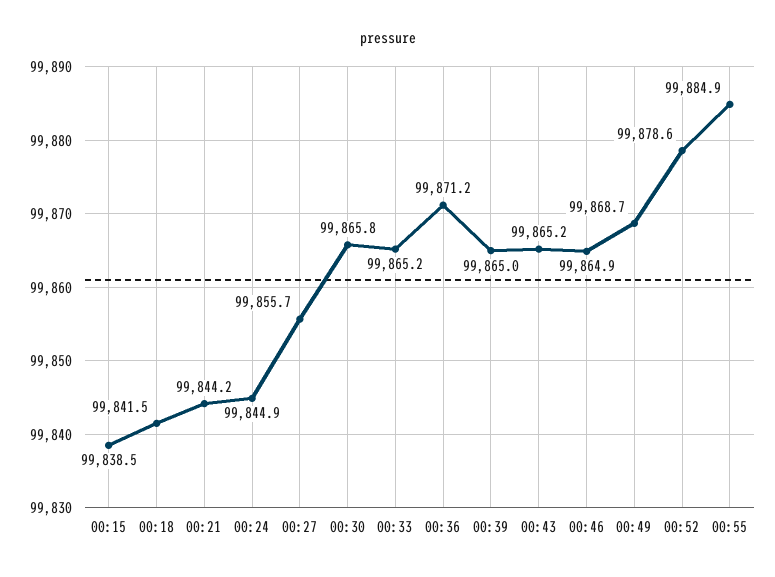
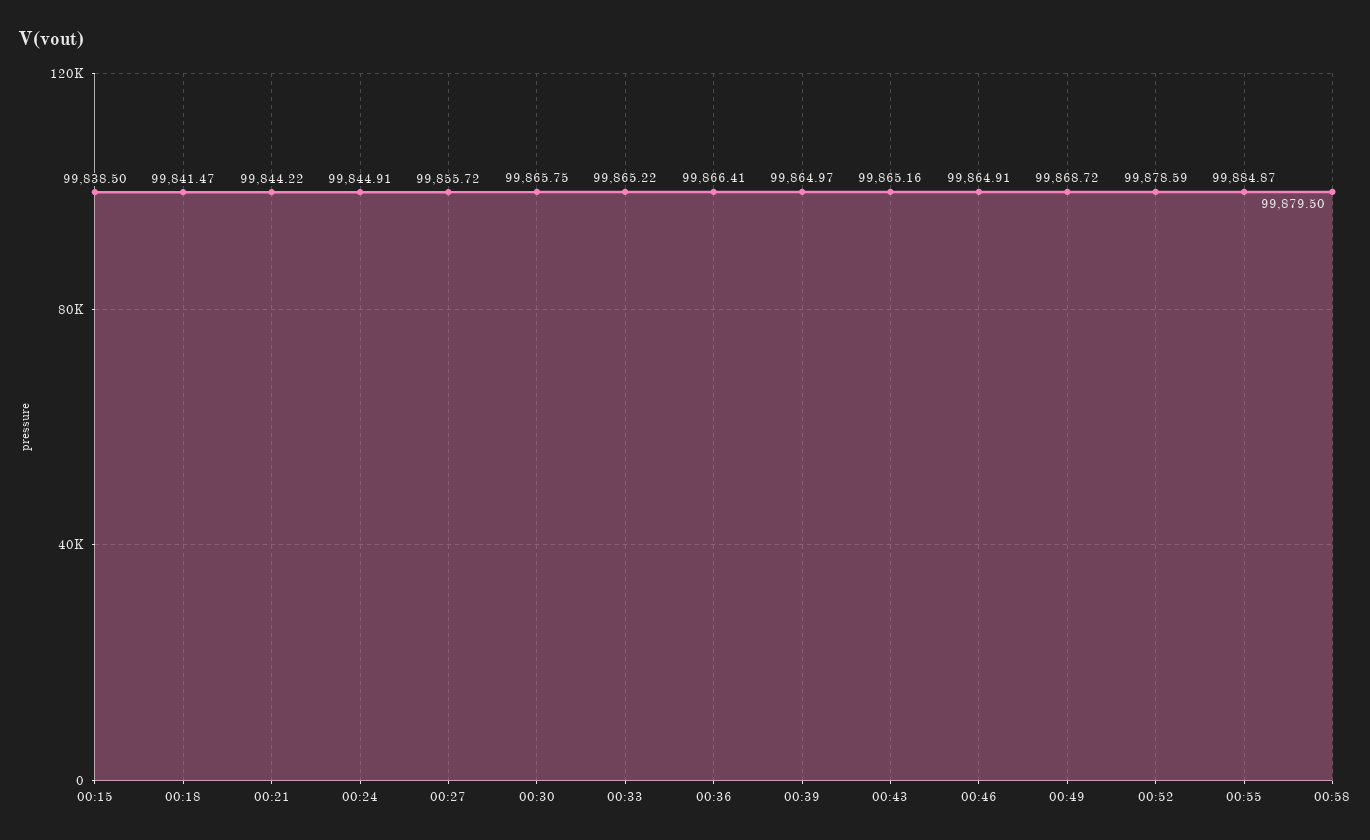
00:36: 99871.2 -> 99866.41
00:58: none -> 99879.5

